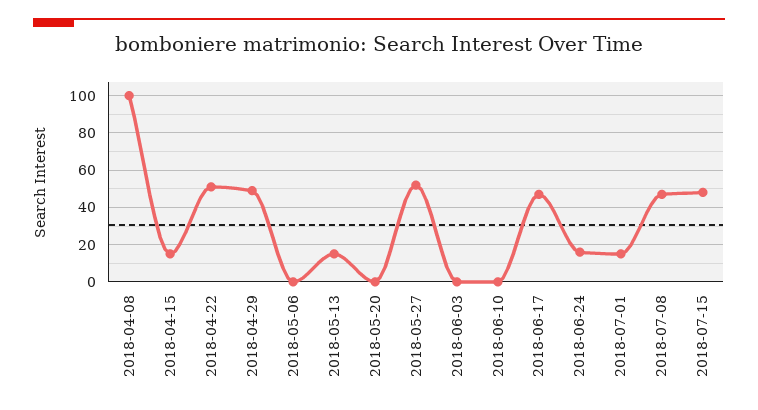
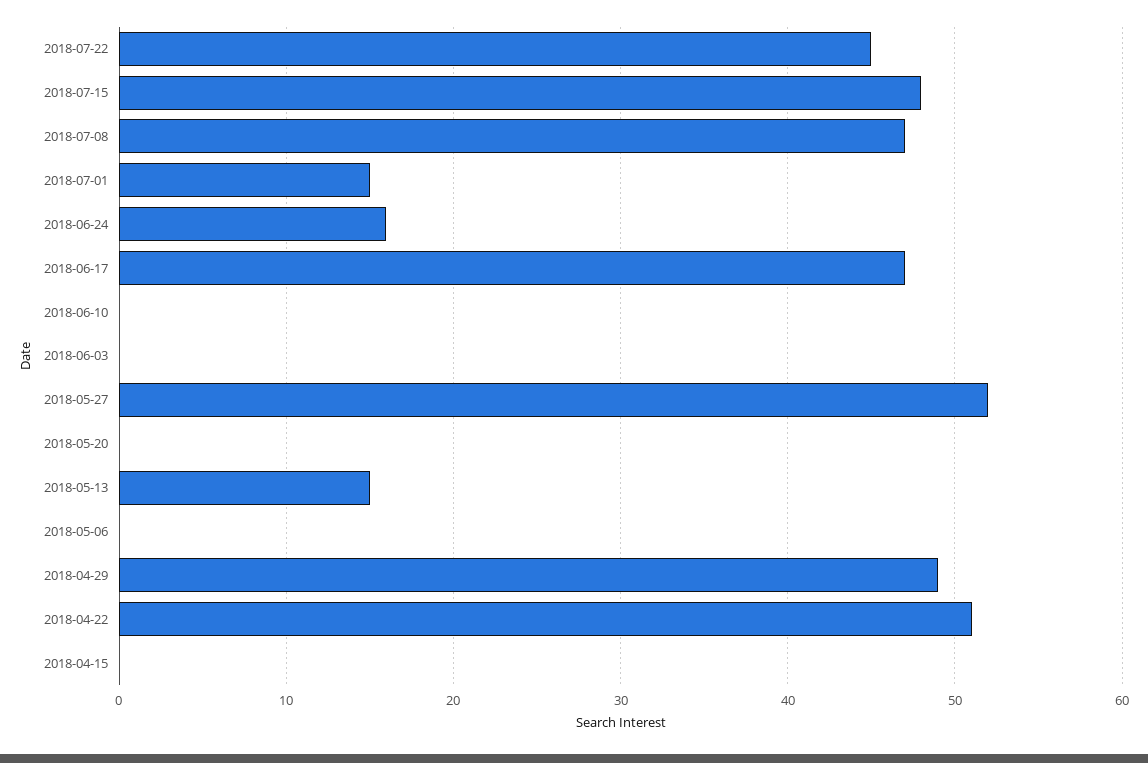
2018-04-08: 100 -> none
2018-04-15: 15 -> 0
2018-07-22: none -> 45

